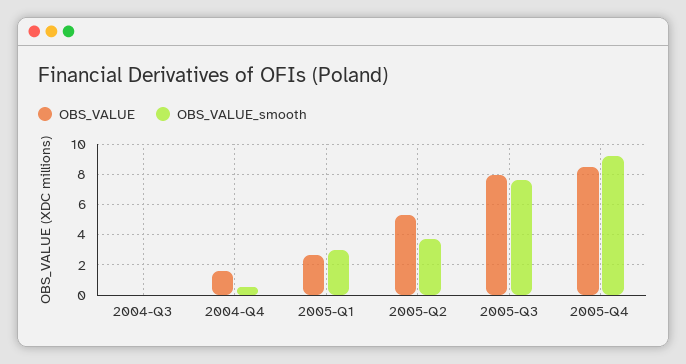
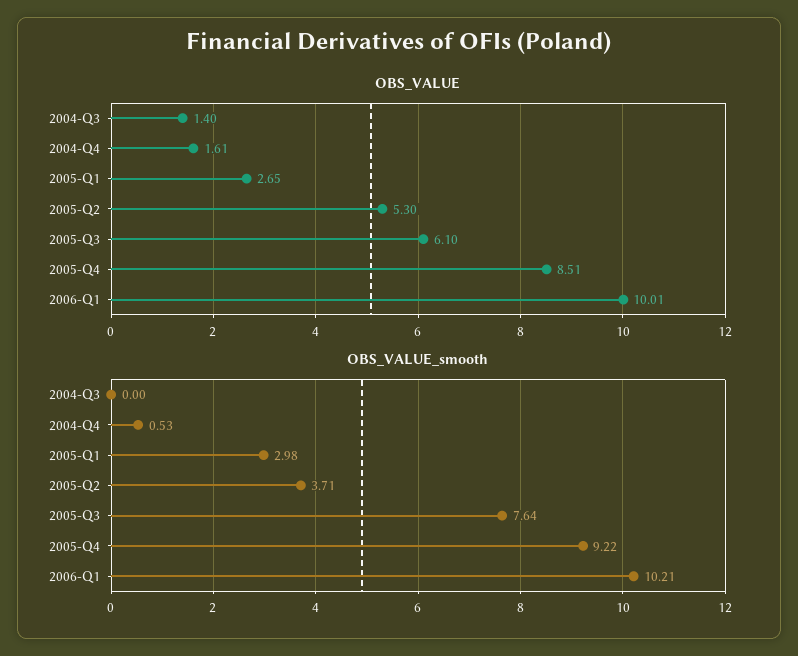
OBS_VALUE, 2004-Q3: 0 -> 1.4
OBS_VALUE, 2005-Q3: 8 -> 6.1
OBS_VALUE, 2006-Q1: none -> 10.01
OBS_VALUE_smooth, 2006-Q1: none -> 10.21

